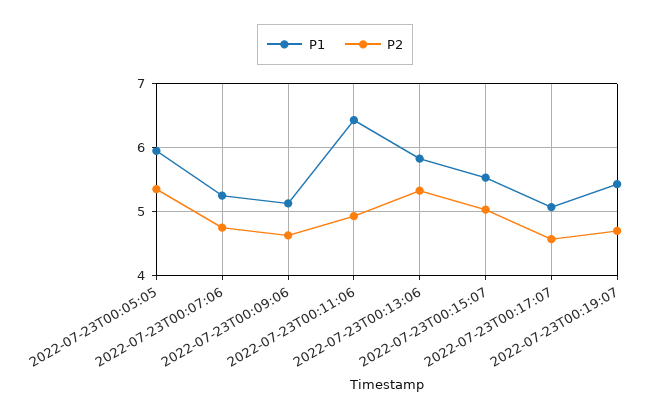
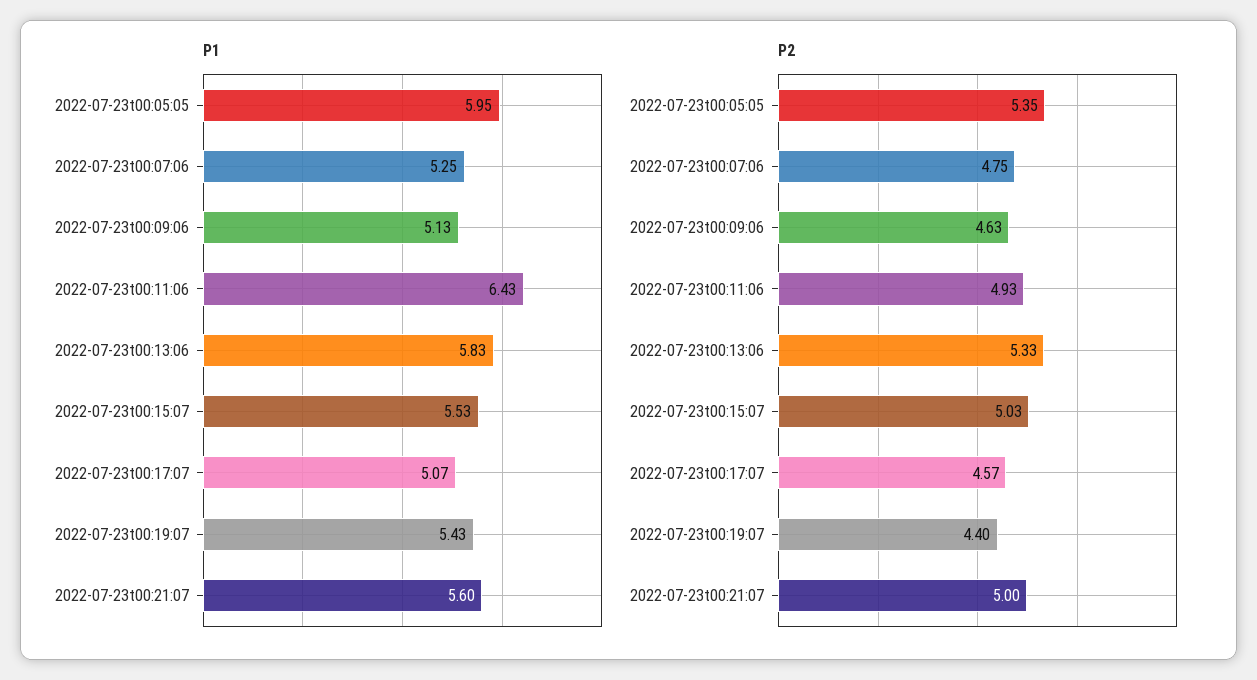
P2, 2022-07-23T00:19:07: 4.7 -> 4.4
P1, 2022-07-23t00:21:07: none -> 5.6
P2, 2022-07-23t00:21:07: none -> 5

